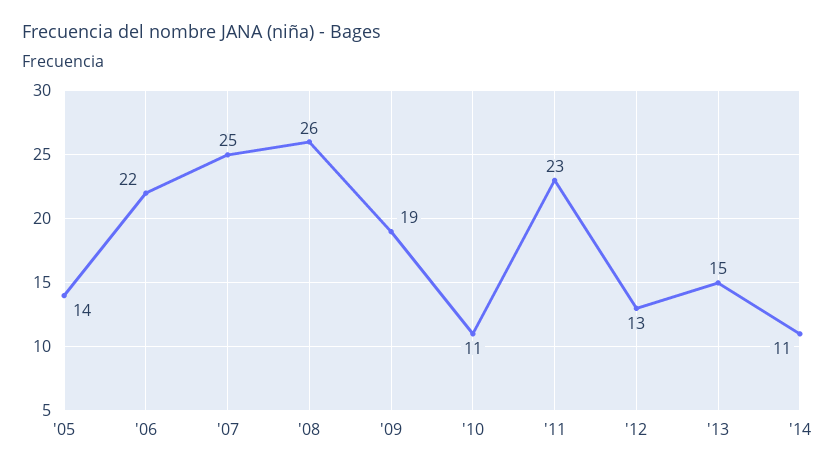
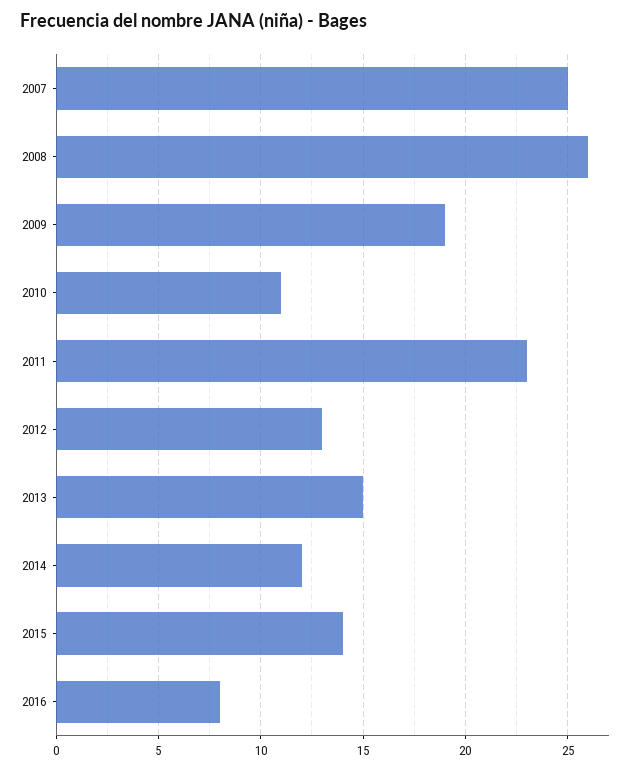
'05: 14 -> none
'06: 22 -> none
'14: 11 -> 12
2015: none -> 14
2016: none -> 8

